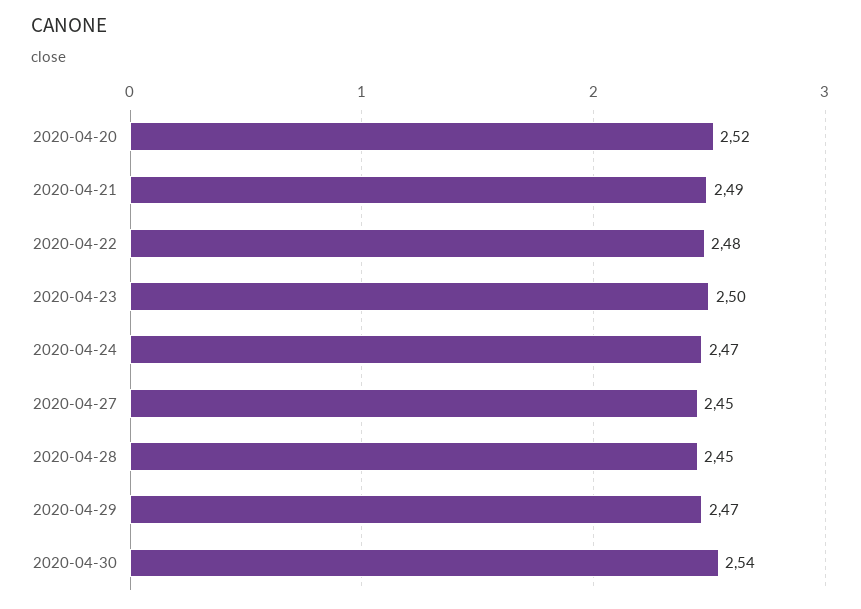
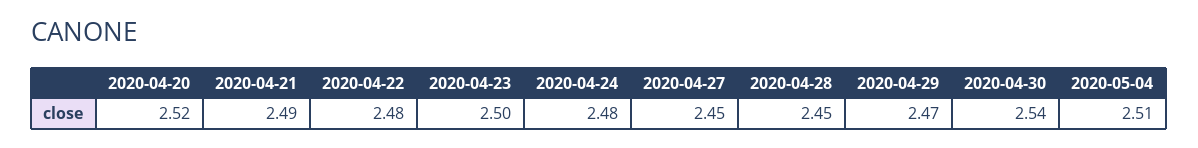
2020-04-24: 2.47 -> 2.48
2020-05-04: none -> 2.51

